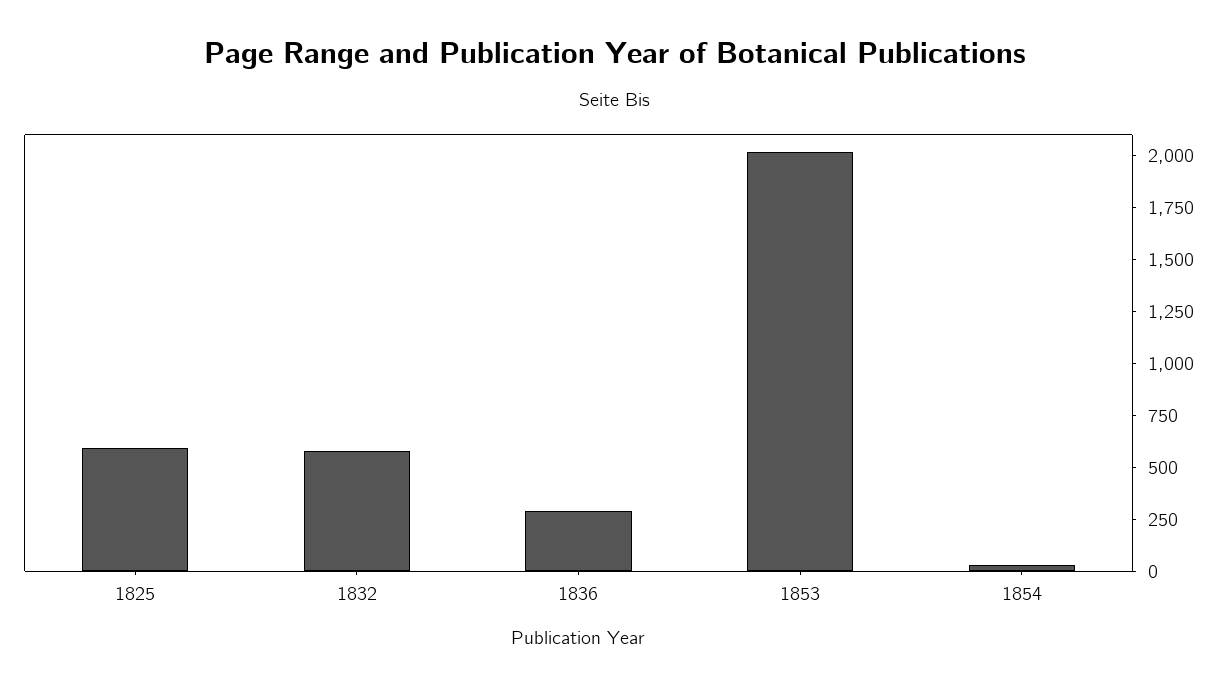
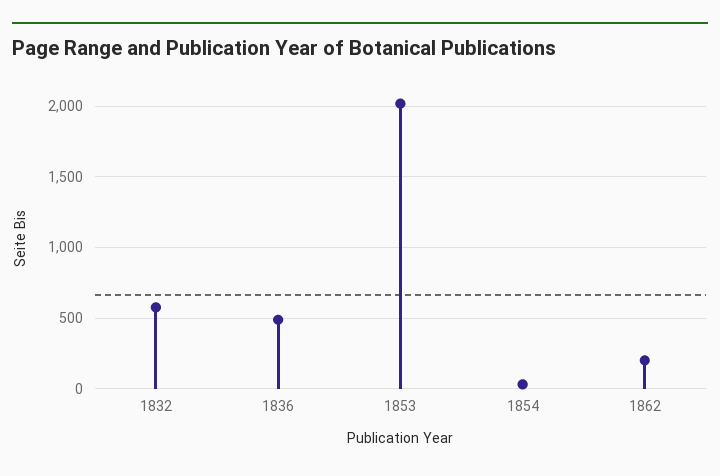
1825: 600 -> none
1836: 300 -> 500
1862: none -> 200

